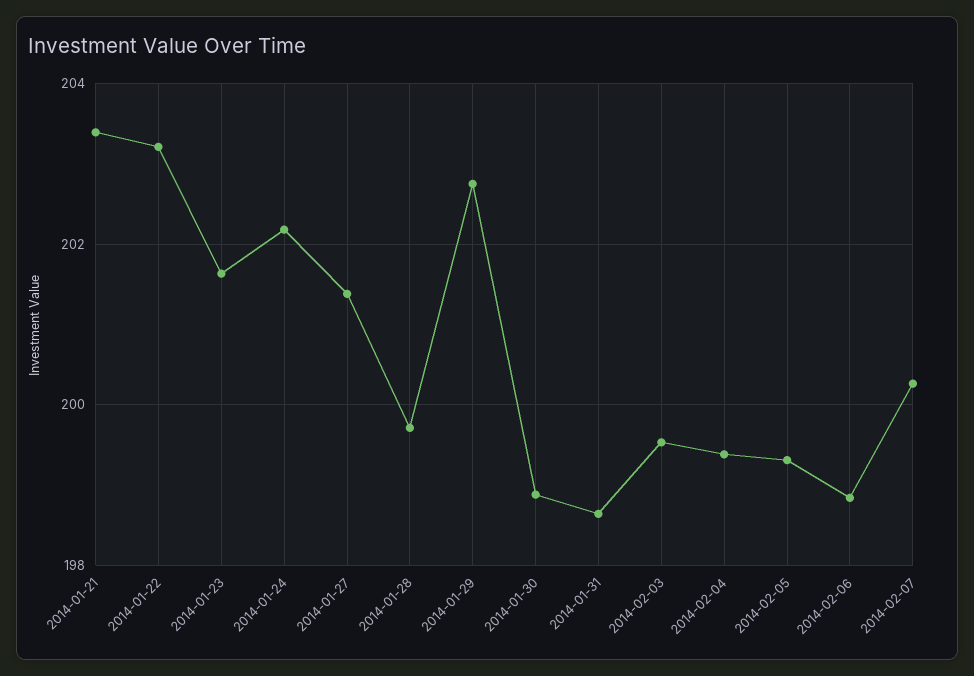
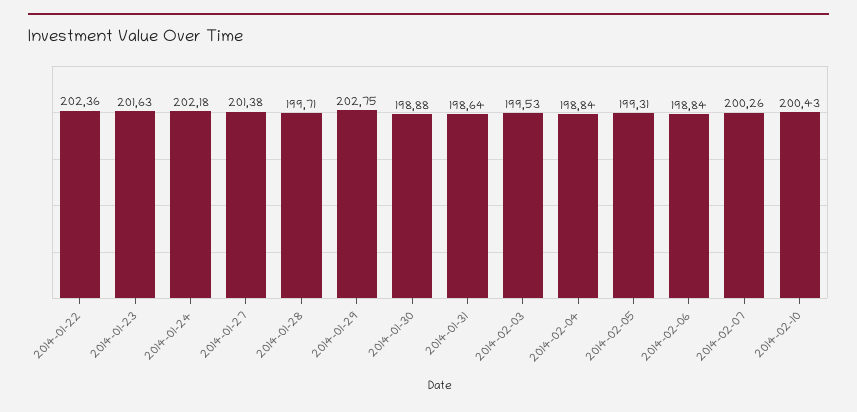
2014-01-21: 203.4 -> none
2014-01-22: 203.2 -> 202.36
2014-02-04: 199.4 -> 198.84
2014-02-10: none -> 200.43

